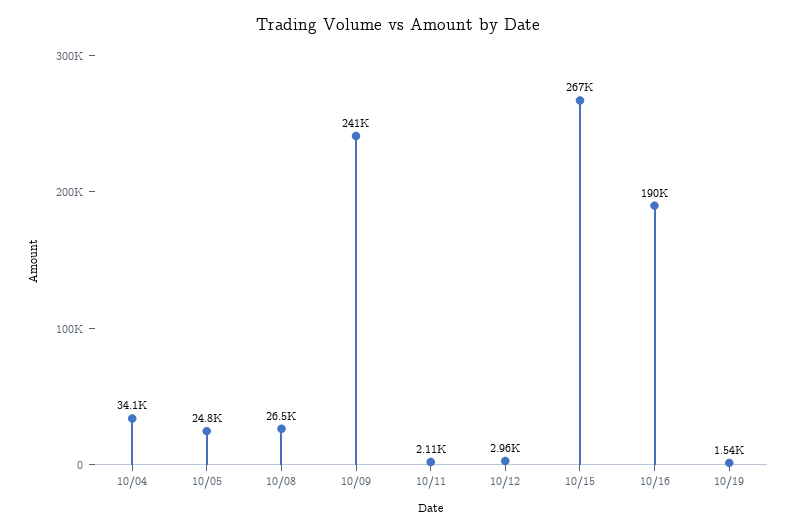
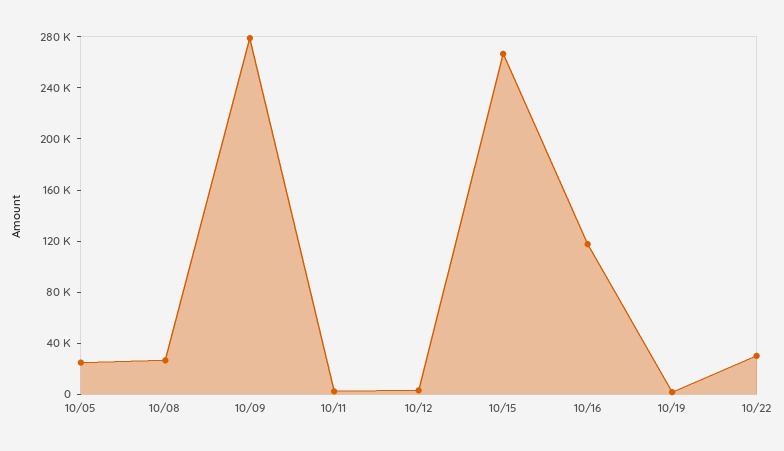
10/04: 34100 -> none
10/09: 241000 -> 280000
10/16: 190000 -> 120000
10/22: none -> 30000

